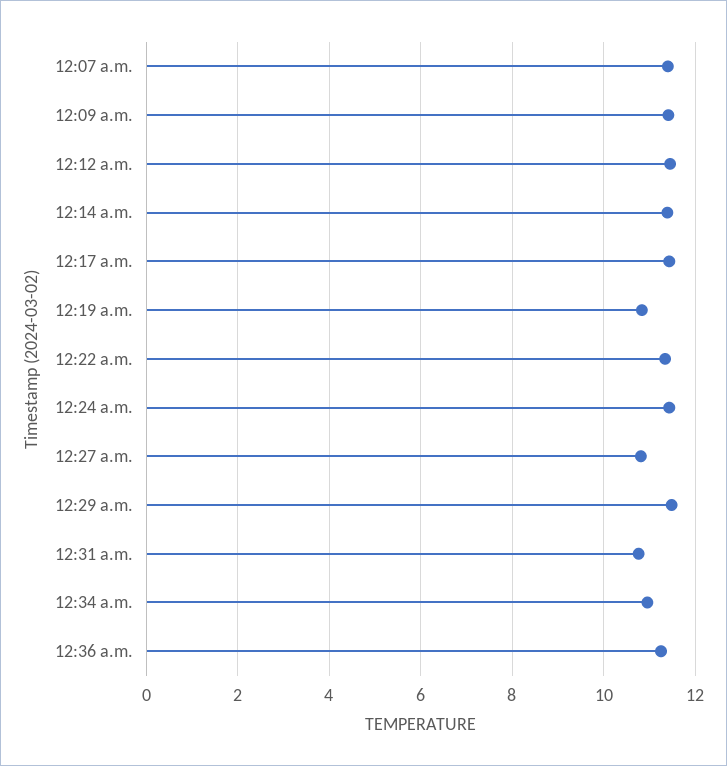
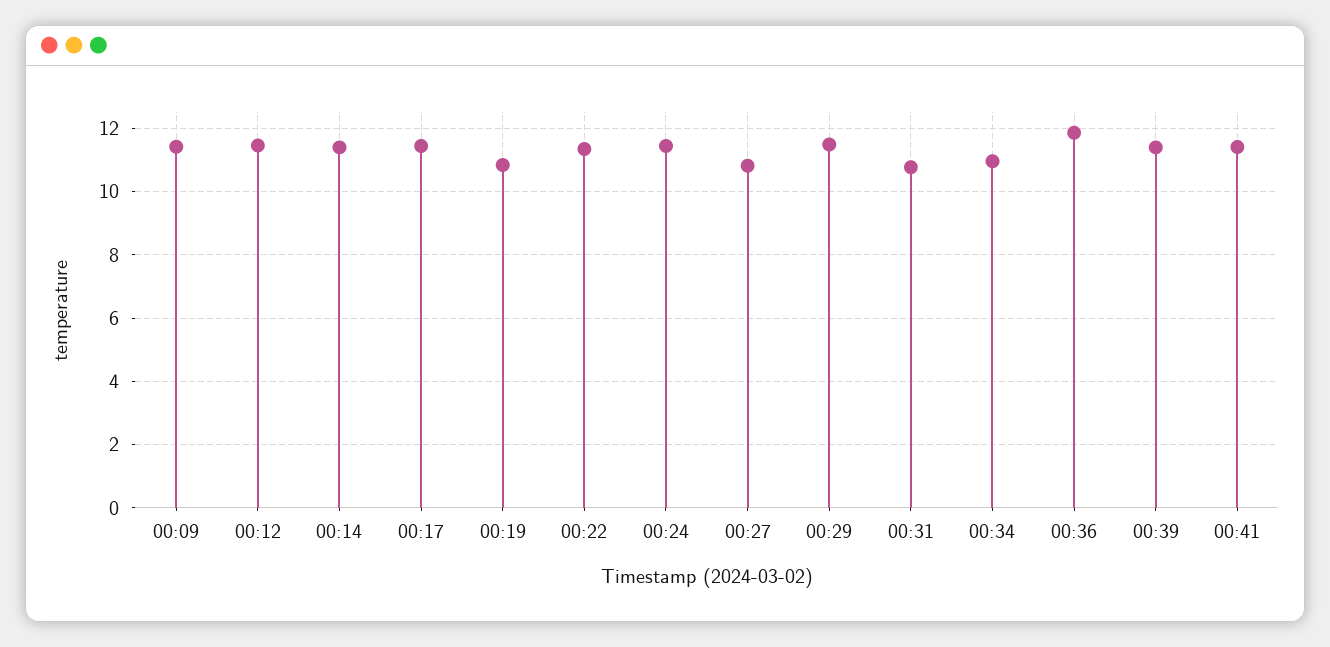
12:07 a.m.: 11.4 -> none
12:36 a.m.: 11.2 -> 11.8
00:39: none -> 11.4
00:41: none -> 11.4

